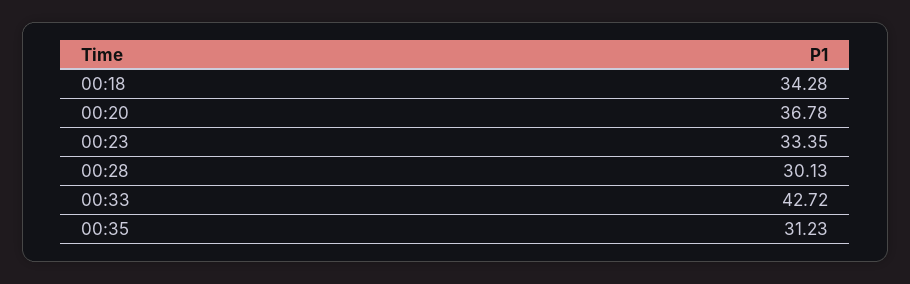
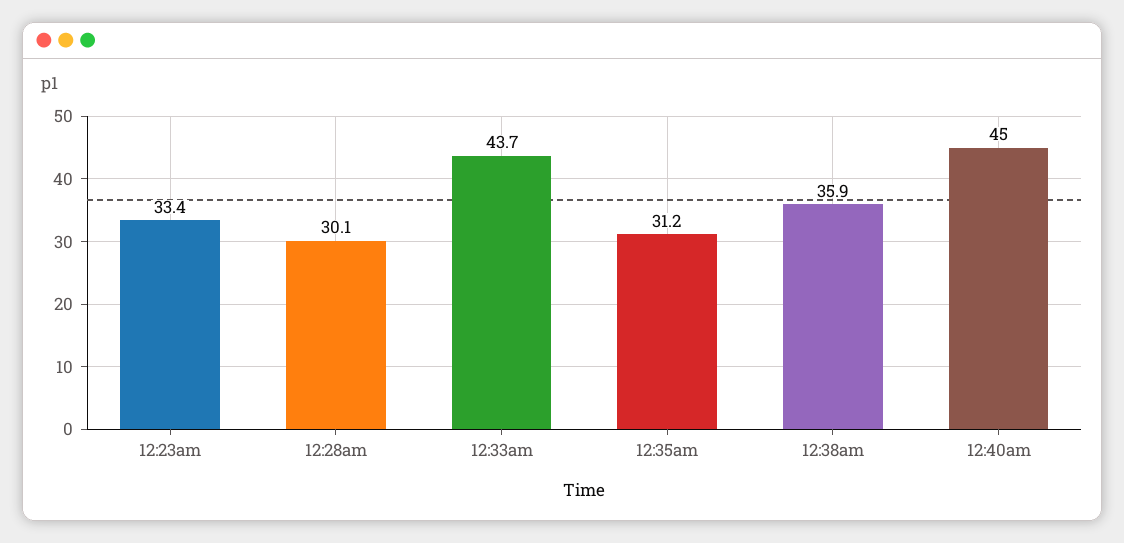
00:18: 34.28 -> none
00:20: 36.78 -> none
00:33: 42.72 -> 43.7
12:38am: none -> 35.9
12:40am: none -> 45

